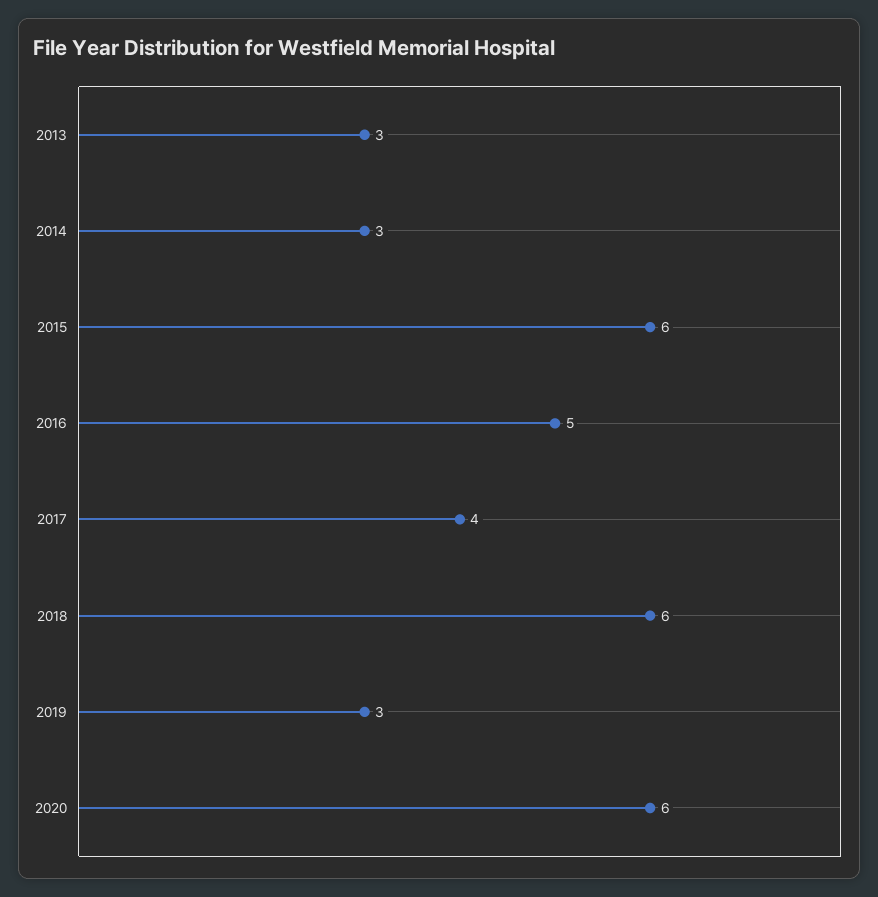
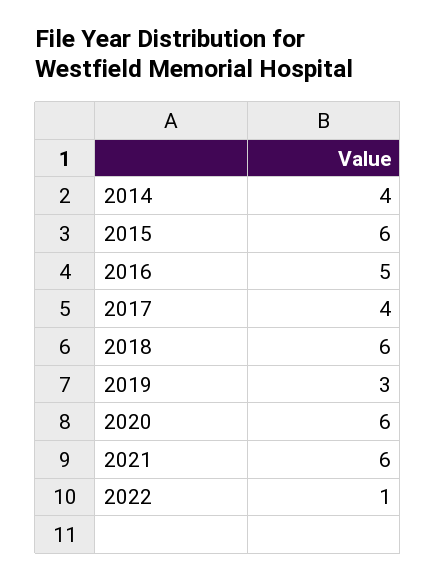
2013: 3 -> none
2014: 3 -> 4
2021: none -> 6
2022: none -> 1

